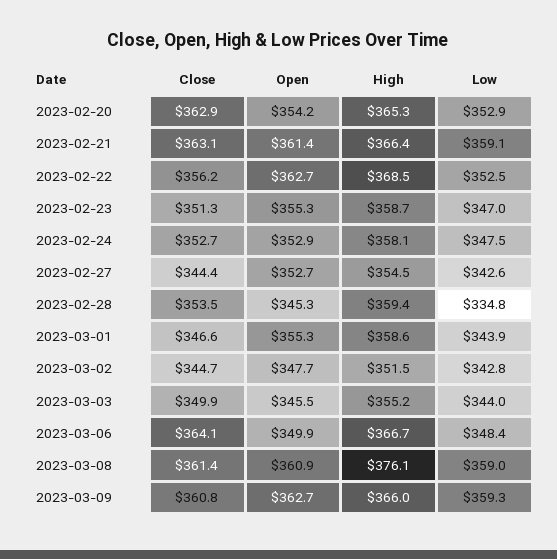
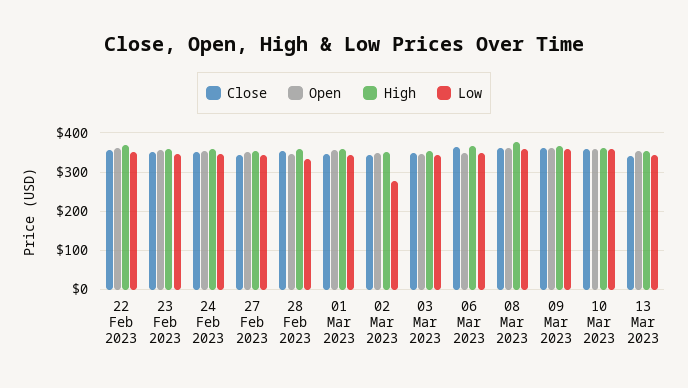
Close, 2023-02-20: 362.9 -> none
Open, 2023-02-20: 354.2 -> none
High, 2023-02-20: 365.3 -> none
Low, 2023-02-20: 352.9 -> none
Close, 2023-02-21: 363.1 -> none
Open, 2023-02-21: 361.4 -> none
High, 2023-02-21: 366.4 -> none
Low, 2023-02-21: 359.1 -> none
Low, 2023-03-02: 342.8 -> 280
Close, 10 Mar 2023: none -> 360
Open, 10 Mar 2023: none -> 360
High, 10 Mar 2023: none -> 360
Low, 10 Mar 2023: none -> 360
Close, 13 Mar 2023: none -> 340
Open, 13 Mar 2023: none -> 360
High, 13 Mar 2023: none -> 360
Low, 13 Mar 2023: none -> 340

